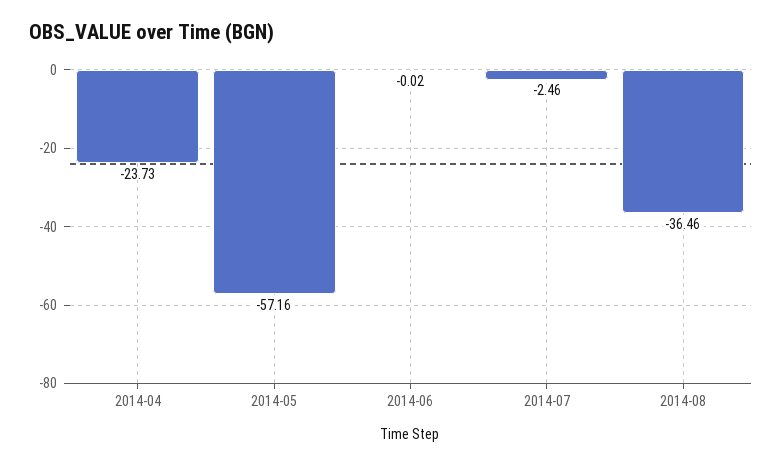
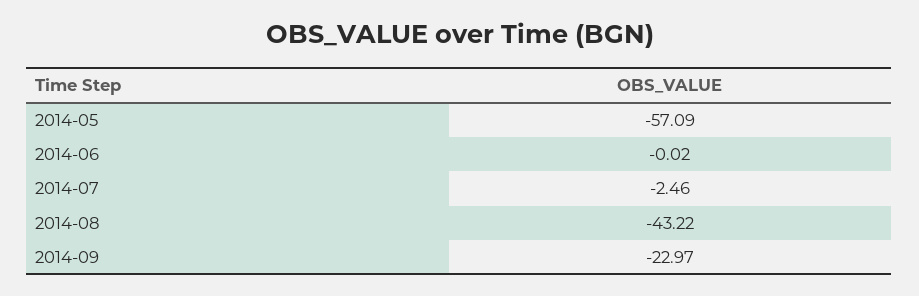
2014-04: -23.73 -> none
2014-05: -57.16 -> -57.09
2014-08: -36.46 -> -43.22
2014-09: none -> -22.97

